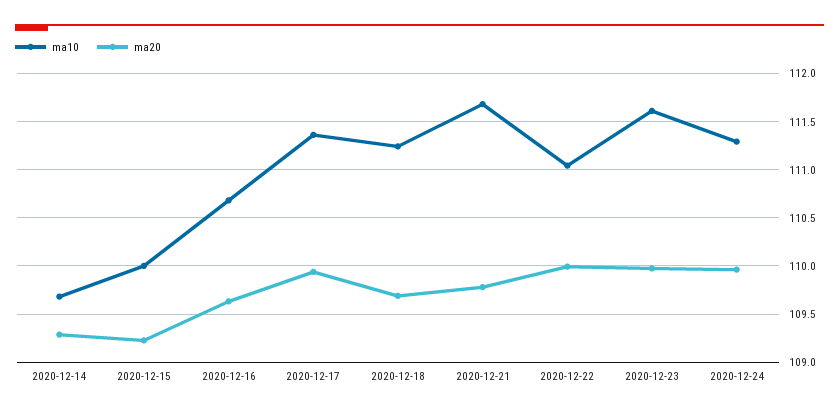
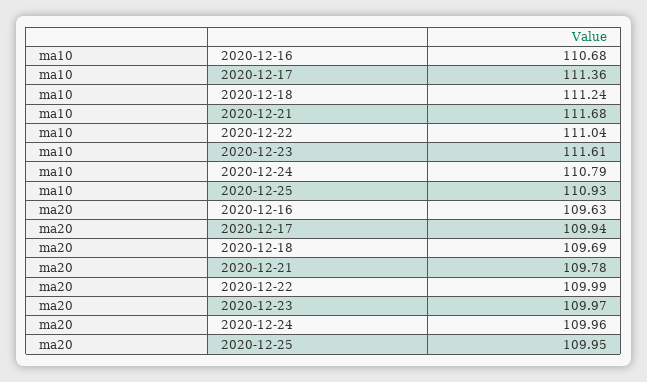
ma10, 2020-12-14: 109.7 -> none
ma20, 2020-12-14: 109.3 -> none
ma10, 2020-12-15: 110 -> none
ma20, 2020-12-15: 109.2 -> none
ma10, 2020-12-24: 111.3 -> 110.79
ma10, 2020-12-25: none -> 110.93
ma20, 2020-12-25: none -> 109.95

